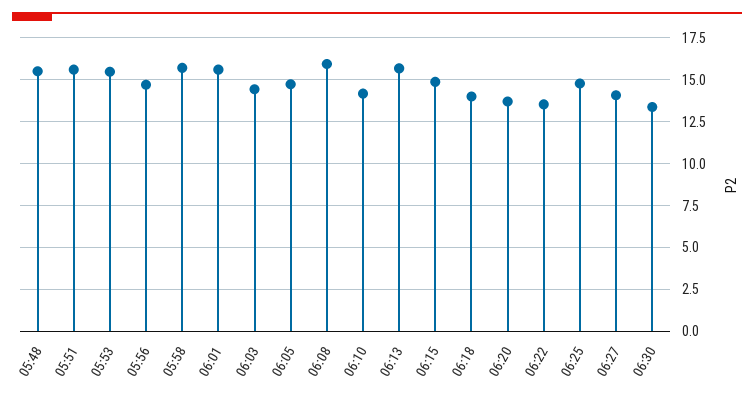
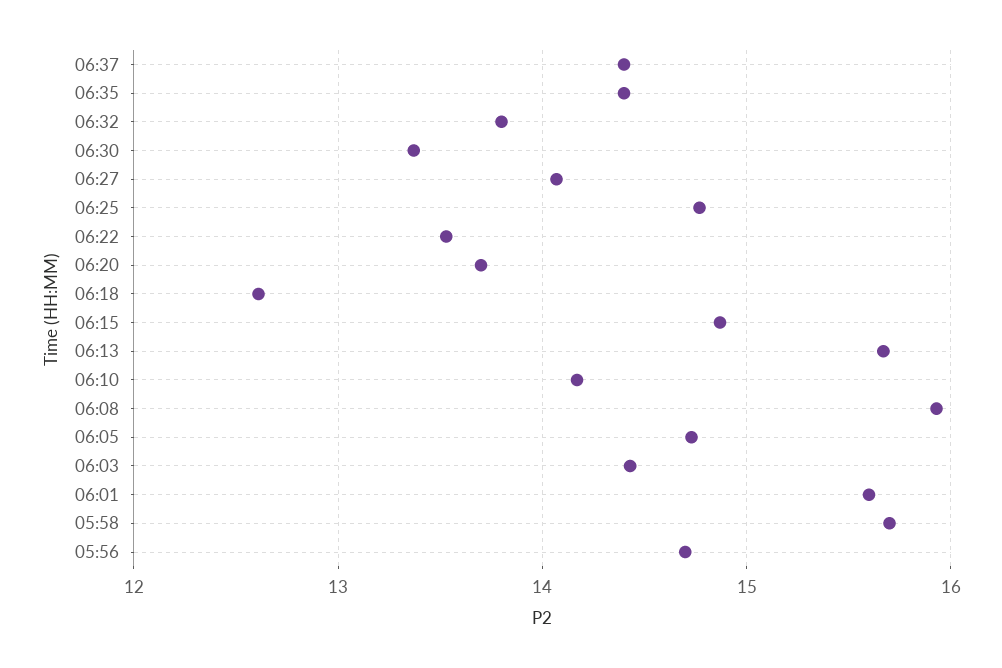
05:48: 15.5 -> none
05:51: 15.5 -> none
05:53: 15.5 -> none
06:18: 14 -> 12.6
06:37: none -> 14.4
06:35: none -> 14.4
06:32: none -> 13.8

